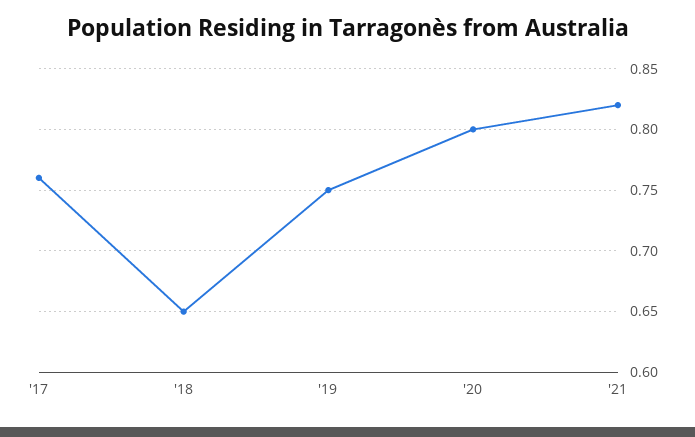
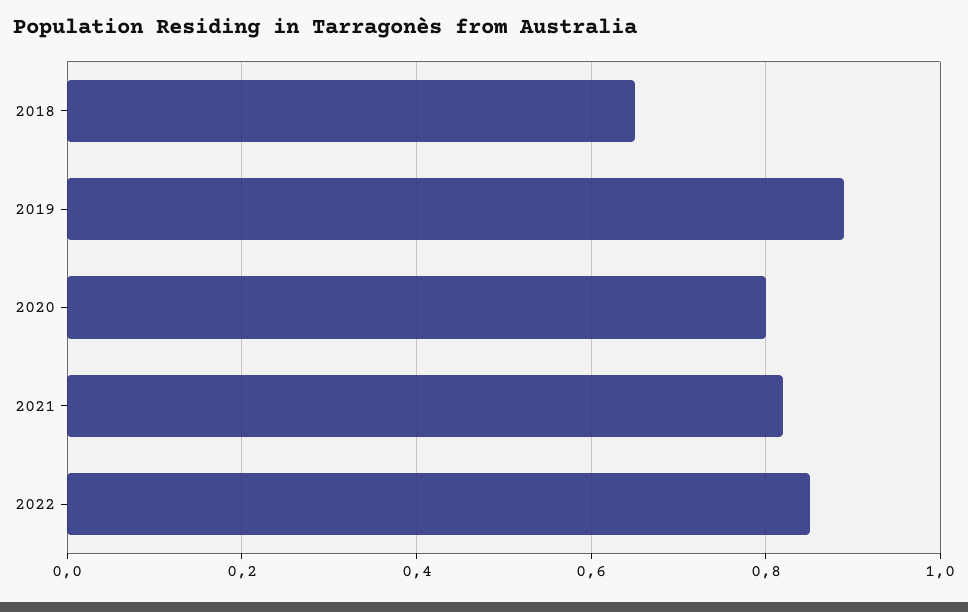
'17: 0.76 -> none
'19: 0.75 -> 0.9
2022: none -> 0.85

